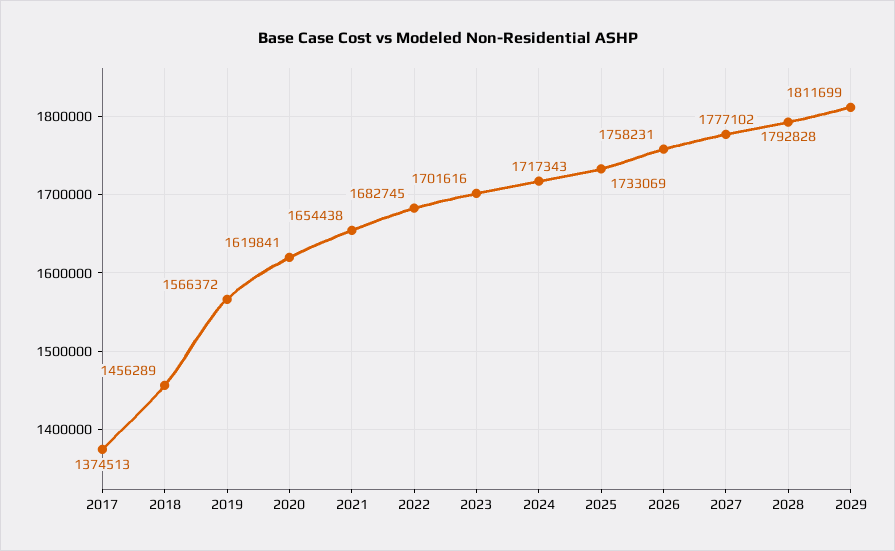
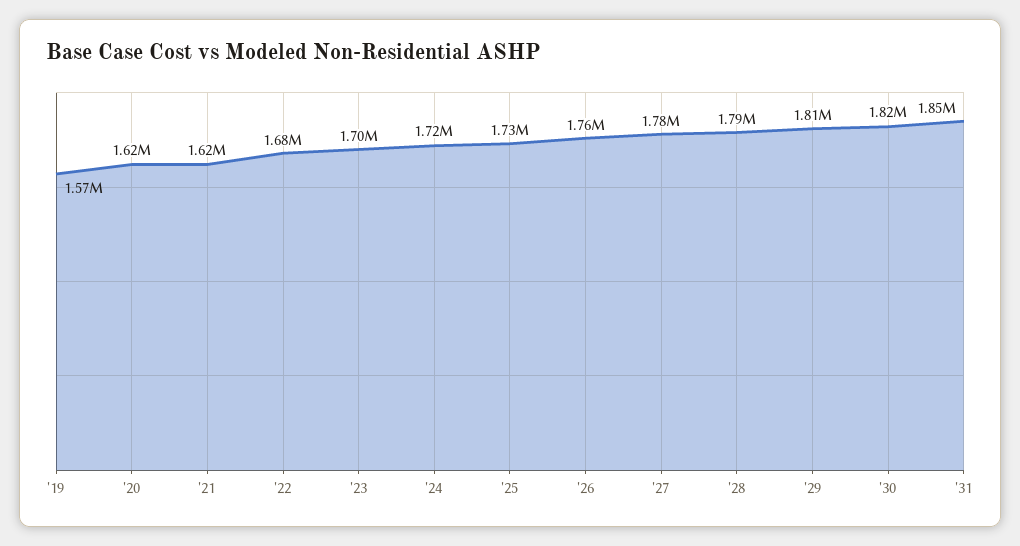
2017: 1374513 -> none
2018: 1456289 -> none
2021: 1654438 -> 1620000
'30: none -> 1820000
'31: none -> 1850000

